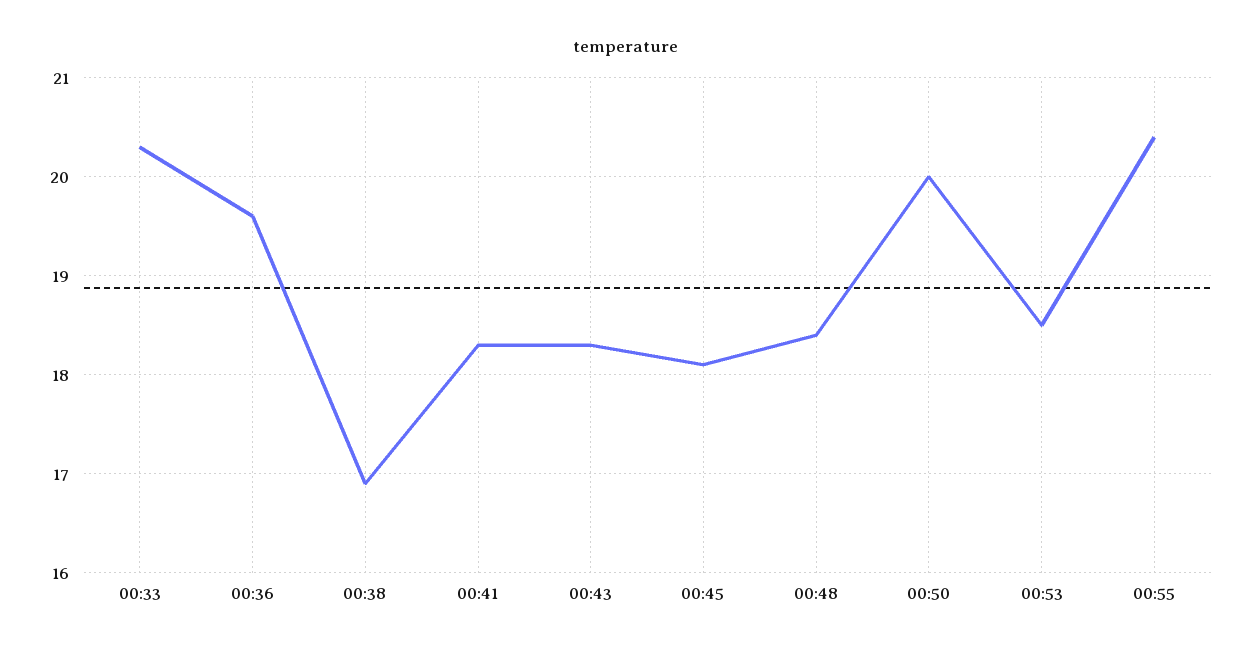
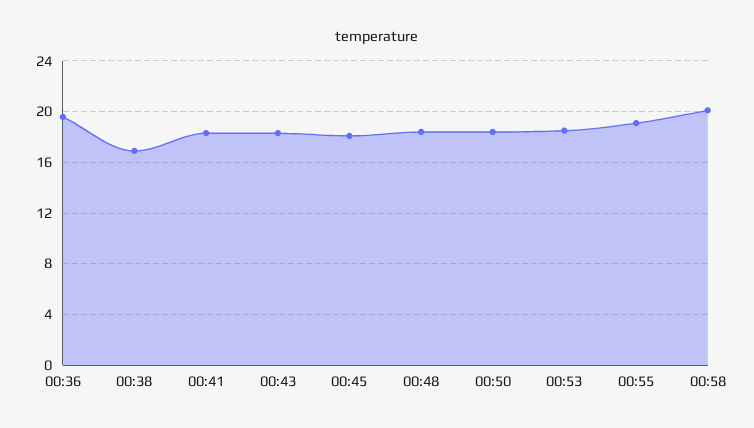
00:33: 20.3 -> none
00:50: 20 -> 18.5
00:55: 20.4 -> 19
00:58: none -> 20

